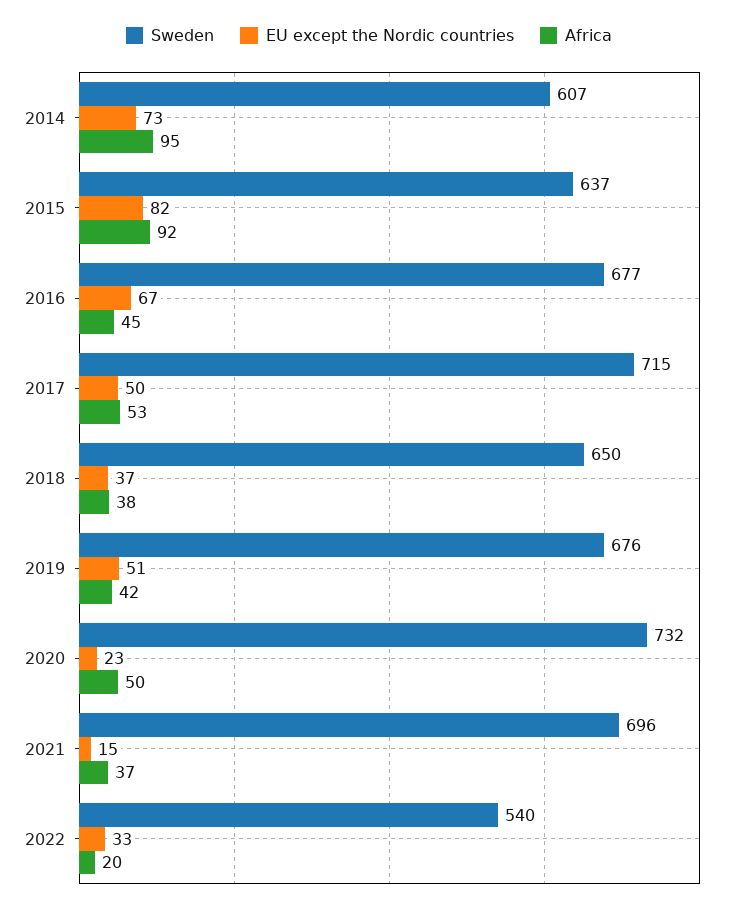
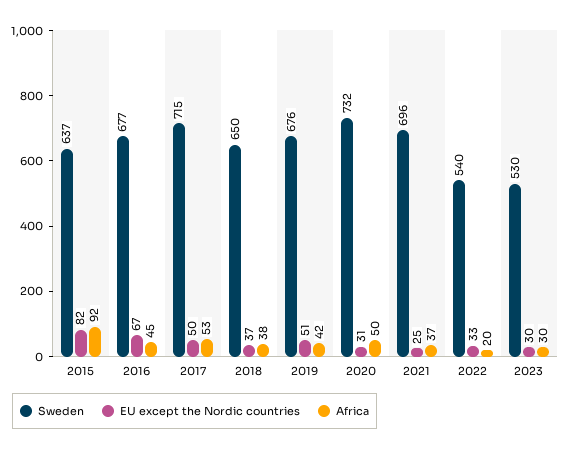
Sweden, 2014: 607 -> none
EU except the Nordic countries, 2014: 73 -> none
Africa, 2014: 95 -> none
EU except the Nordic countries, 2020: 23 -> 31
EU except the Nordic countries, 2021: 15 -> 25
Sweden, 2023: none -> 530
EU except the Nordic countries, 2023: none -> 30
Africa, 2023: none -> 30

